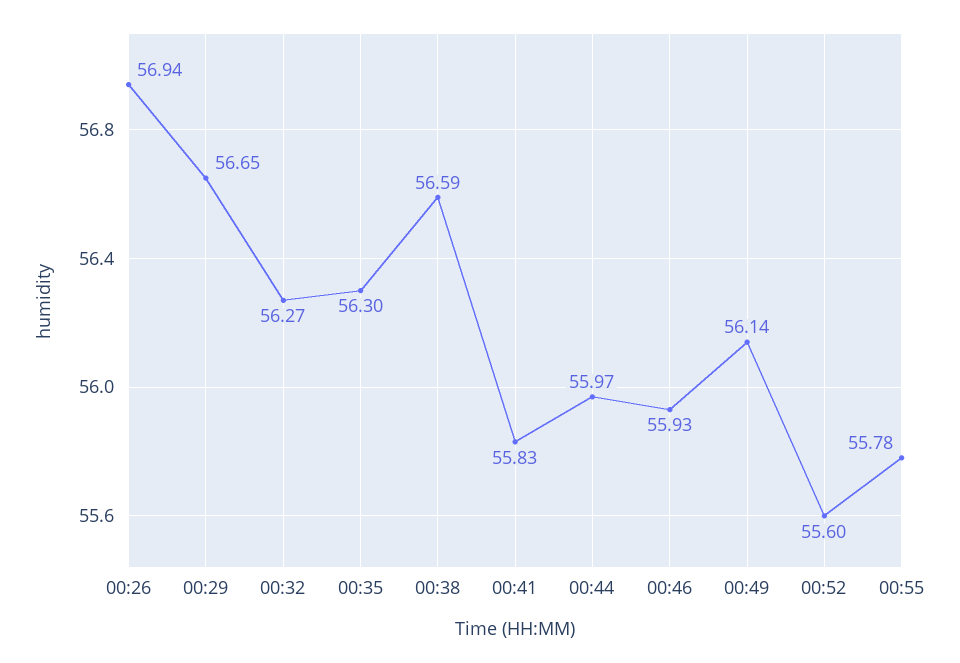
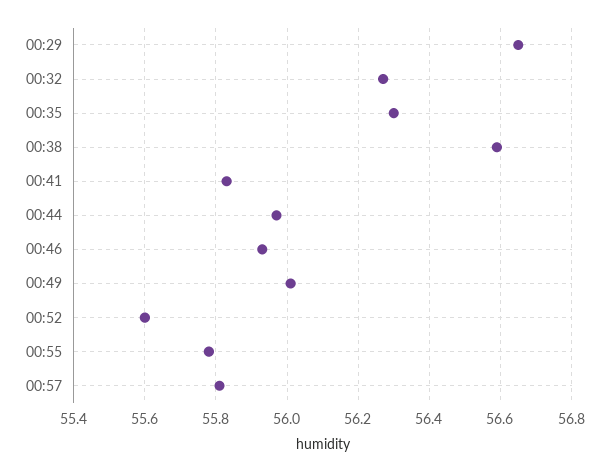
00:26: 56.94 -> none
00:49: 56.14 -> 56
00:57: none -> 55.8

